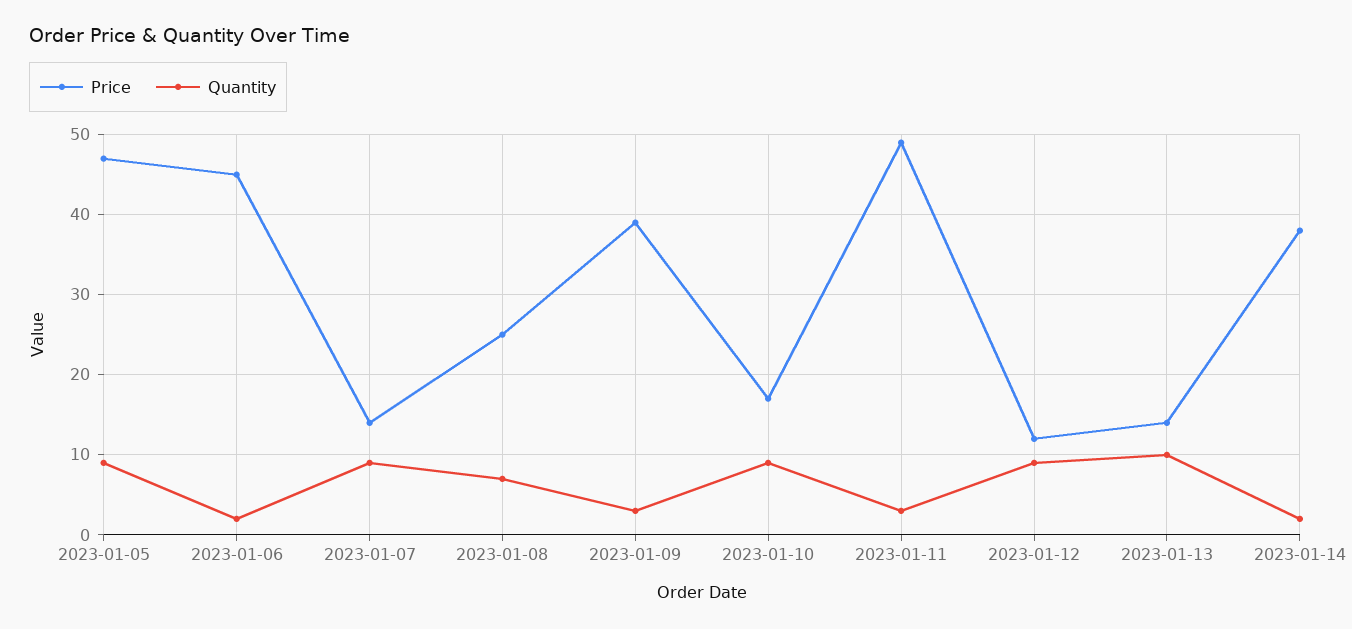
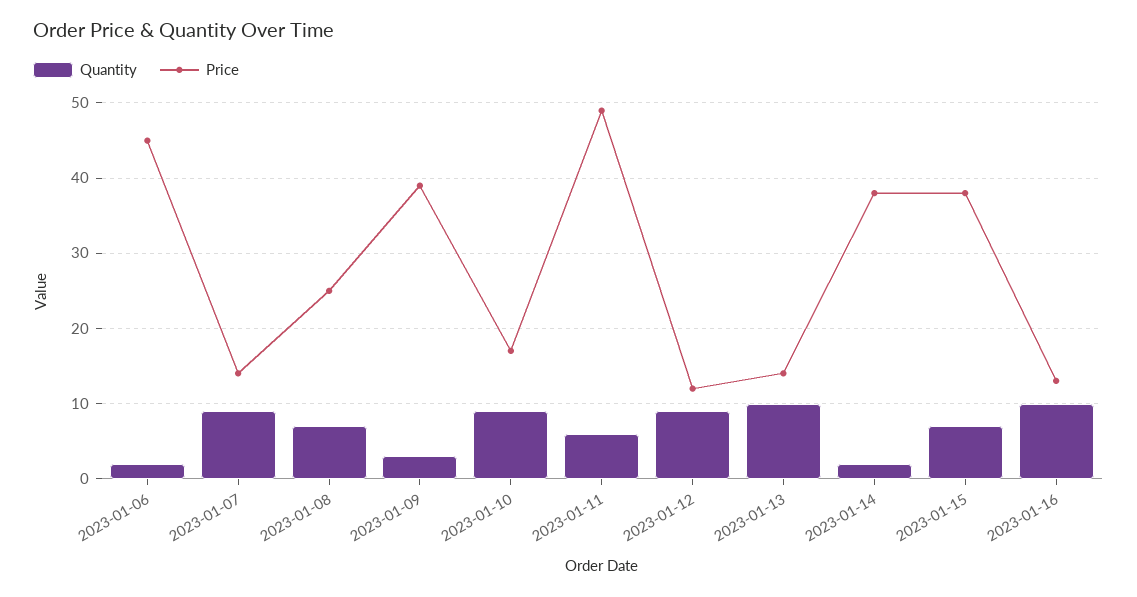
Price, 2023-01-05: 47 -> none
Quantity, 2023-01-05: 9 -> none
Quantity, 2023-01-11: 3 -> 6
Quantity, 2023-01-15: none -> 7
Price, 2023-01-15: none -> 38
Quantity, 2023-01-16: none -> 10
Price, 2023-01-16: none -> 13

